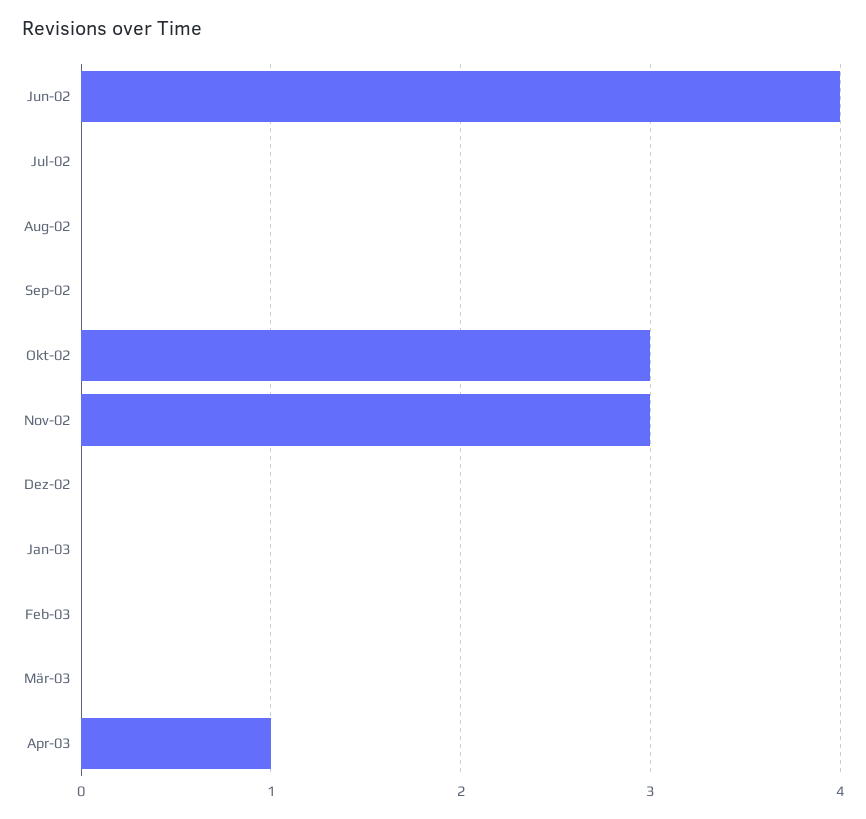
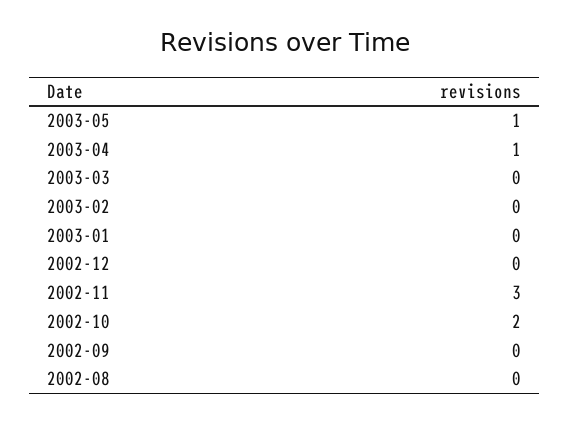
Jun-02: 4 -> none
Jul-02: 0 -> none
Okt-02: 3 -> 2
2003-05: none -> 1

